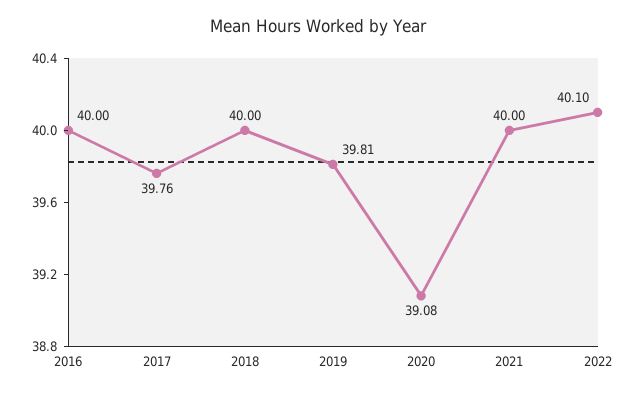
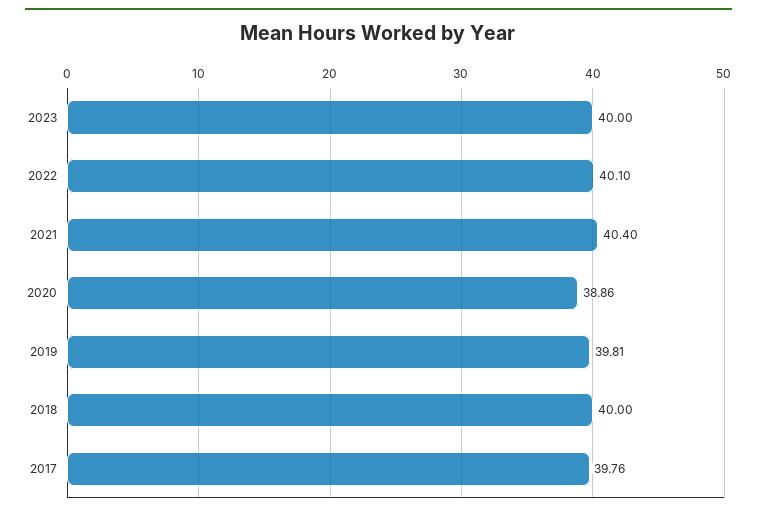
2016: 40 -> none
2020: 39.08 -> 38.86
2021: 40 -> 40.4
2023: none -> 40

